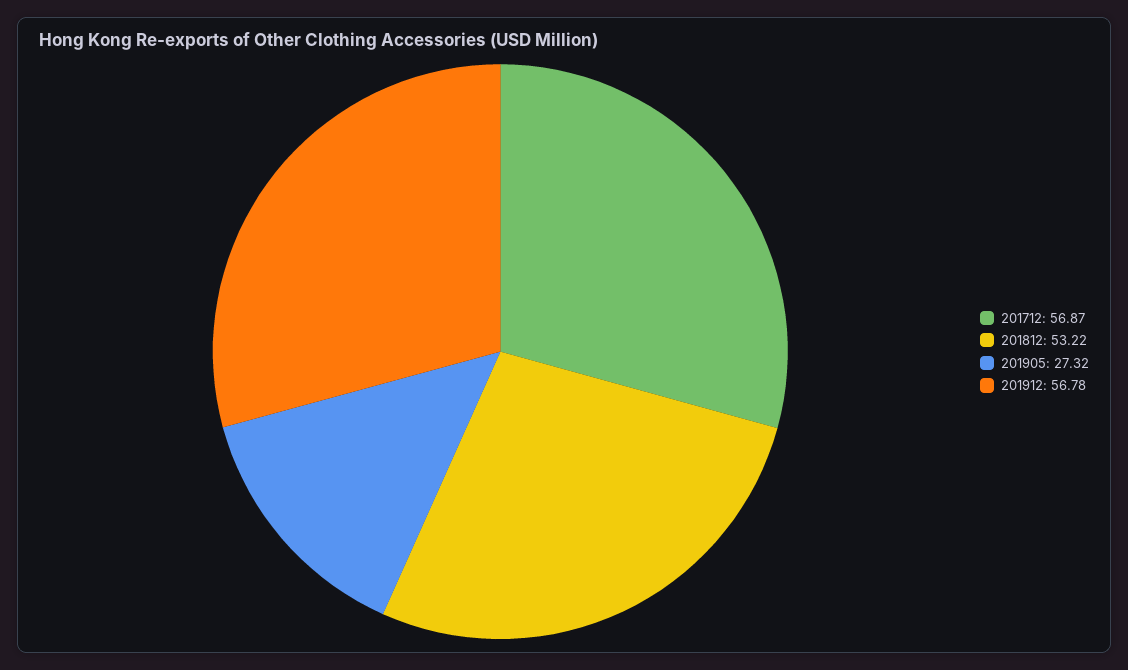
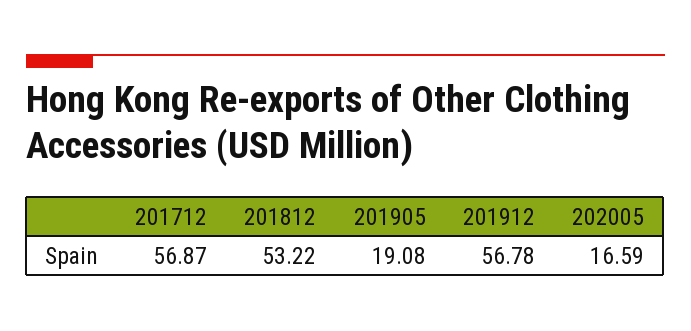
201905: 27.32 -> 19.08
202005: none -> 16.59

